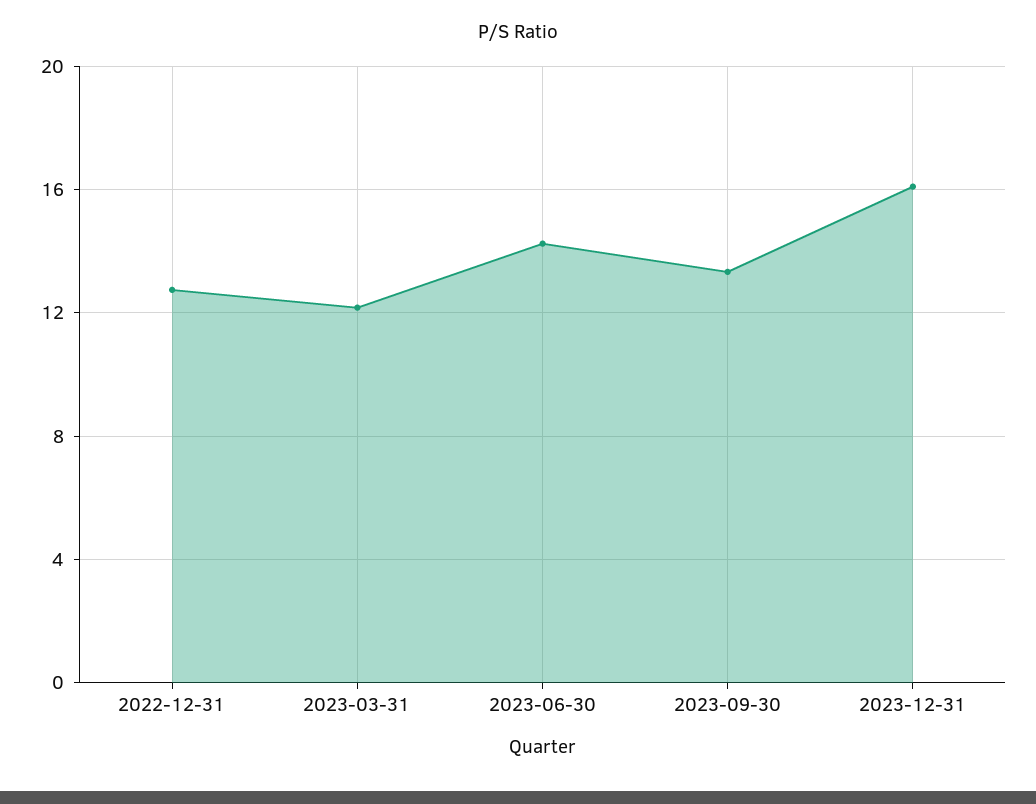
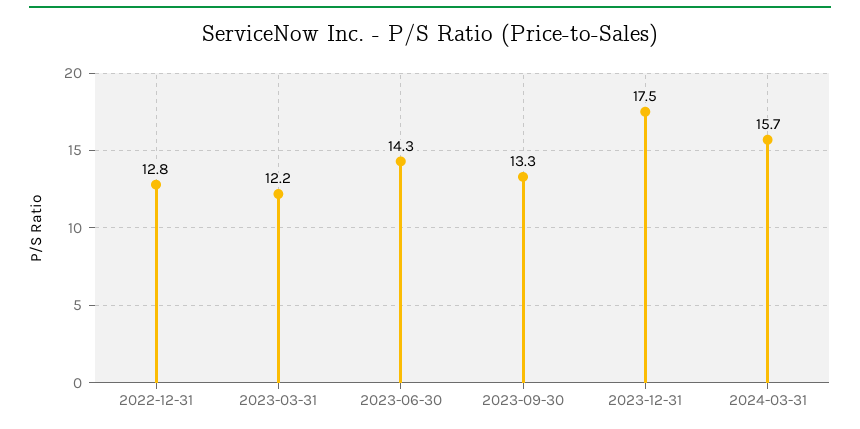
2023-12-31: 16 -> 17.5
2024-03-31: none -> 15.7

